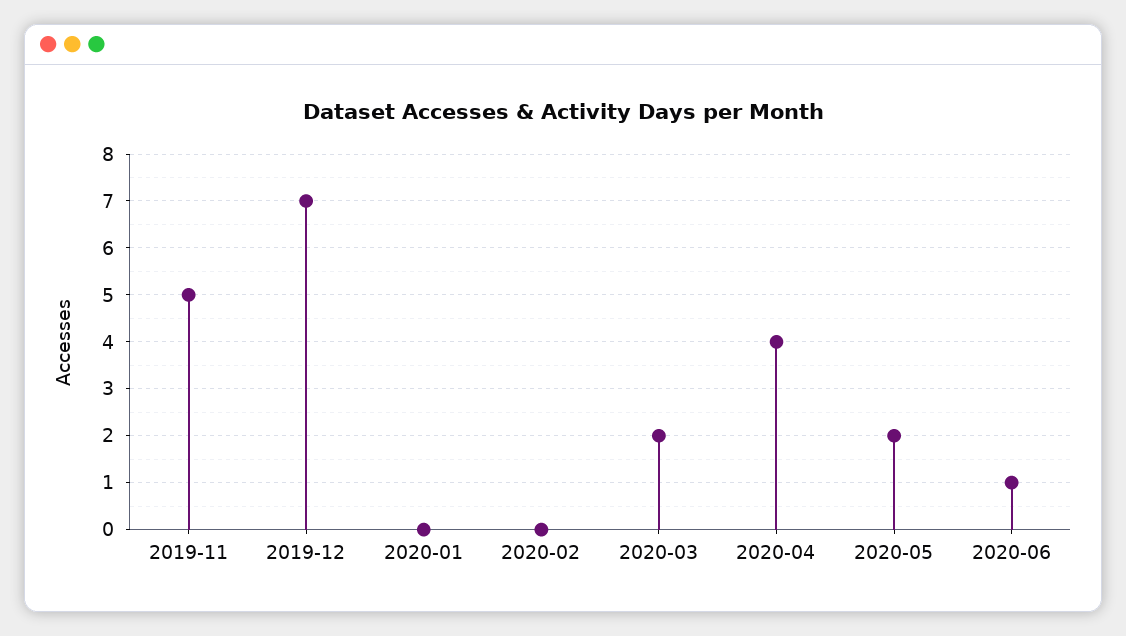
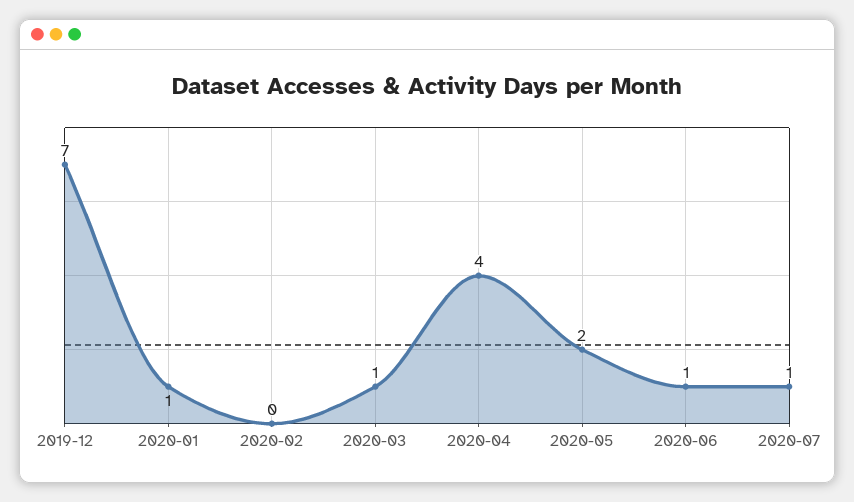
2019-11: 5 -> none
2020-01: 0 -> 1
2020-03: 2 -> 1
2020-07: none -> 1

